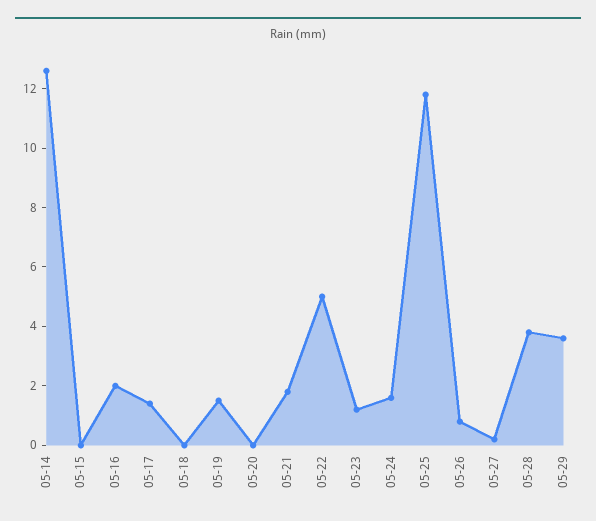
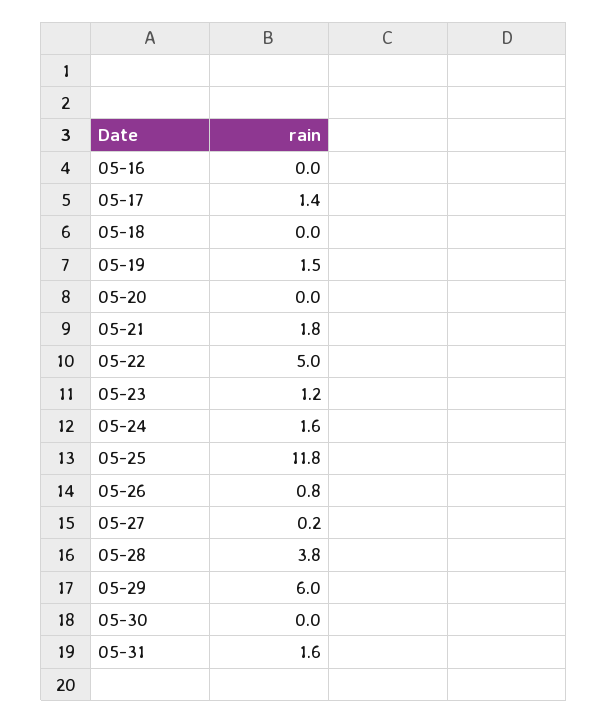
05-14: 12.5 -> none
05-15: 0 -> none
05-16: 2 -> 0
05-29: 3.5 -> 6
05-30: none -> 0
05-31: none -> 1.6

